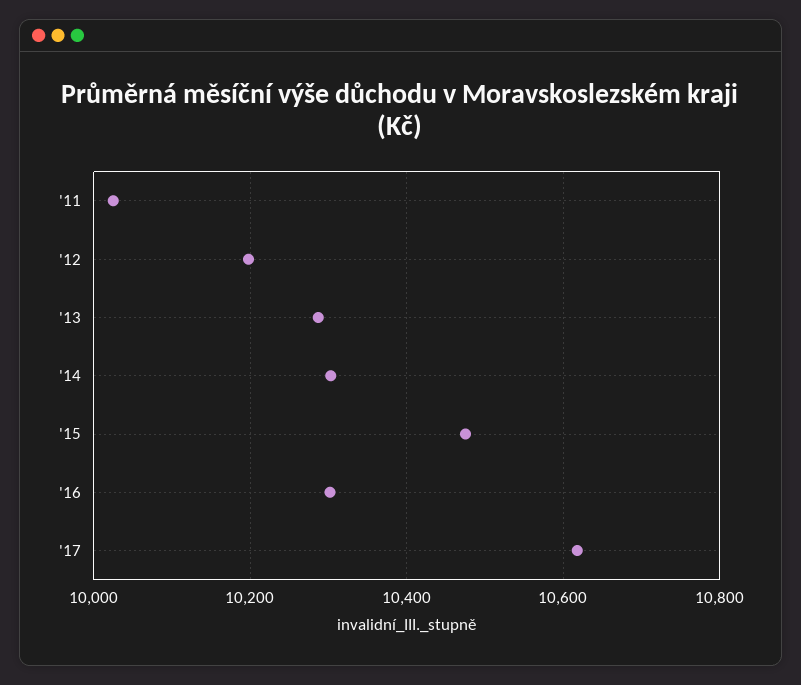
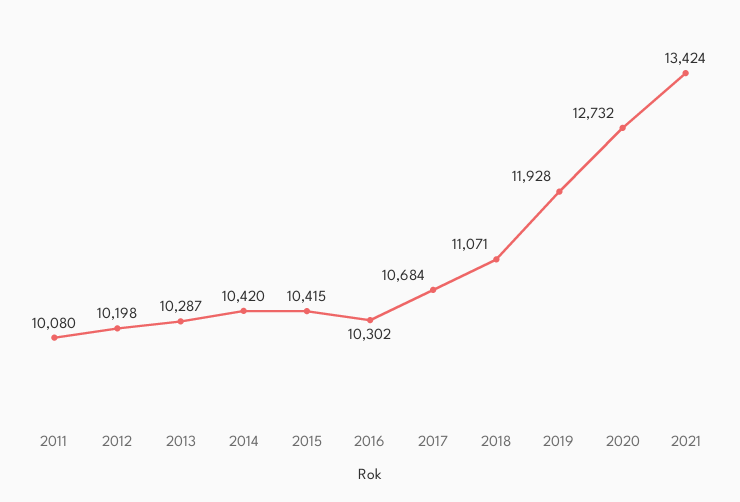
'11: 10020 -> 10080
'14: 10300 -> 10420
'15: 10480 -> 10415
'17: 10620 -> 10684
2018: none -> 11071
2019: none -> 11928
2020: none -> 12732
2021: none -> 13424

